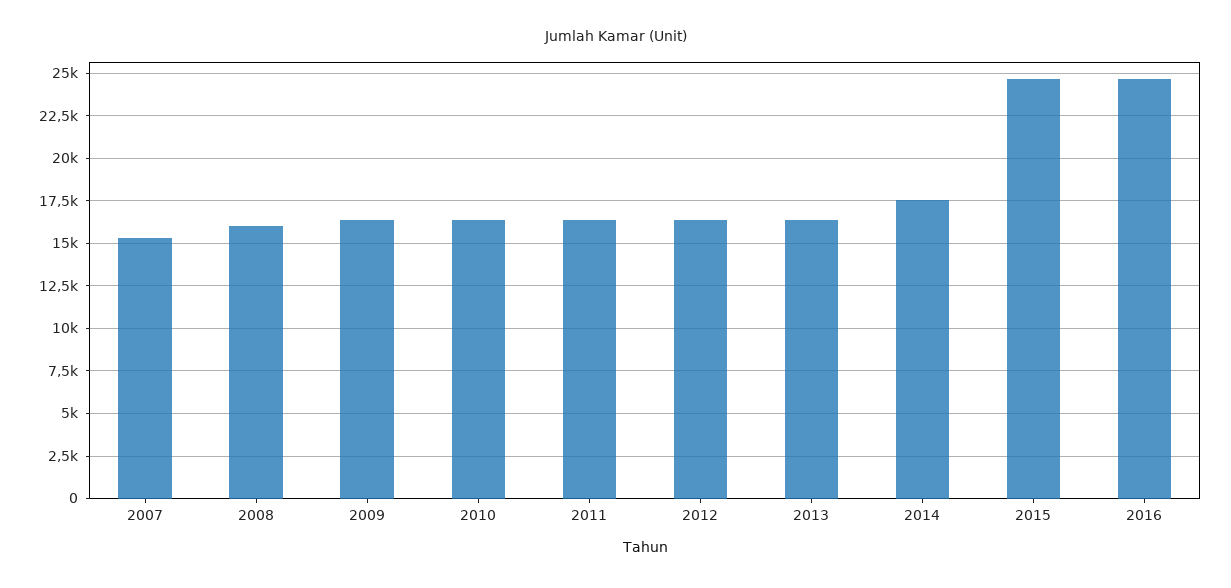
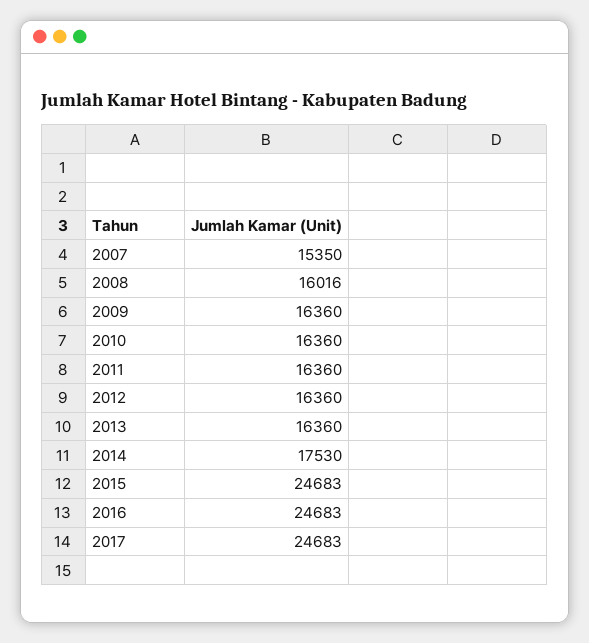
2017: none -> 24683

